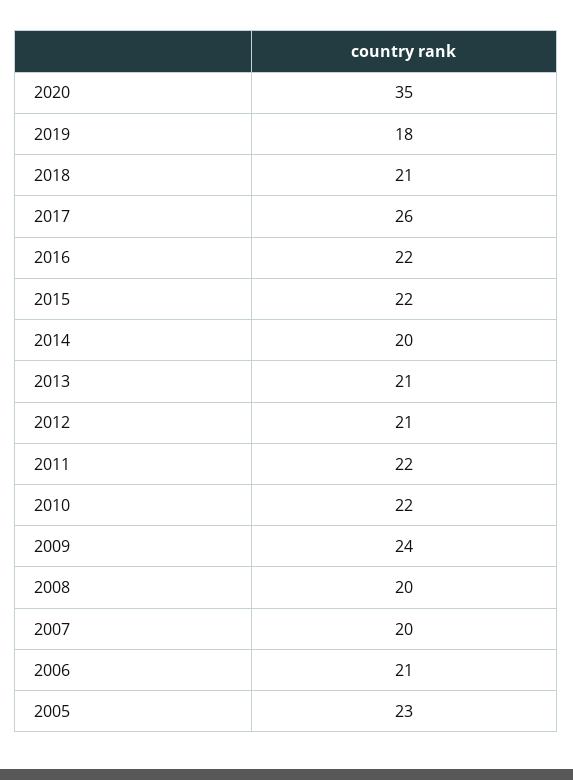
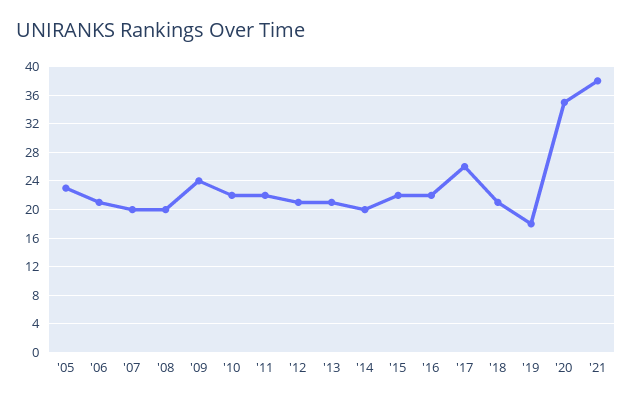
'21: none -> 38

